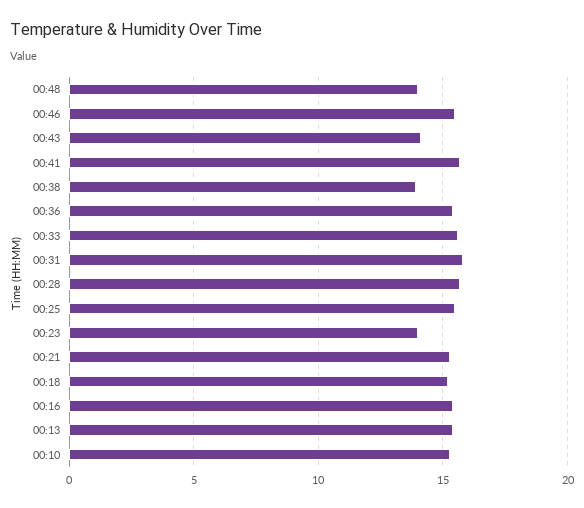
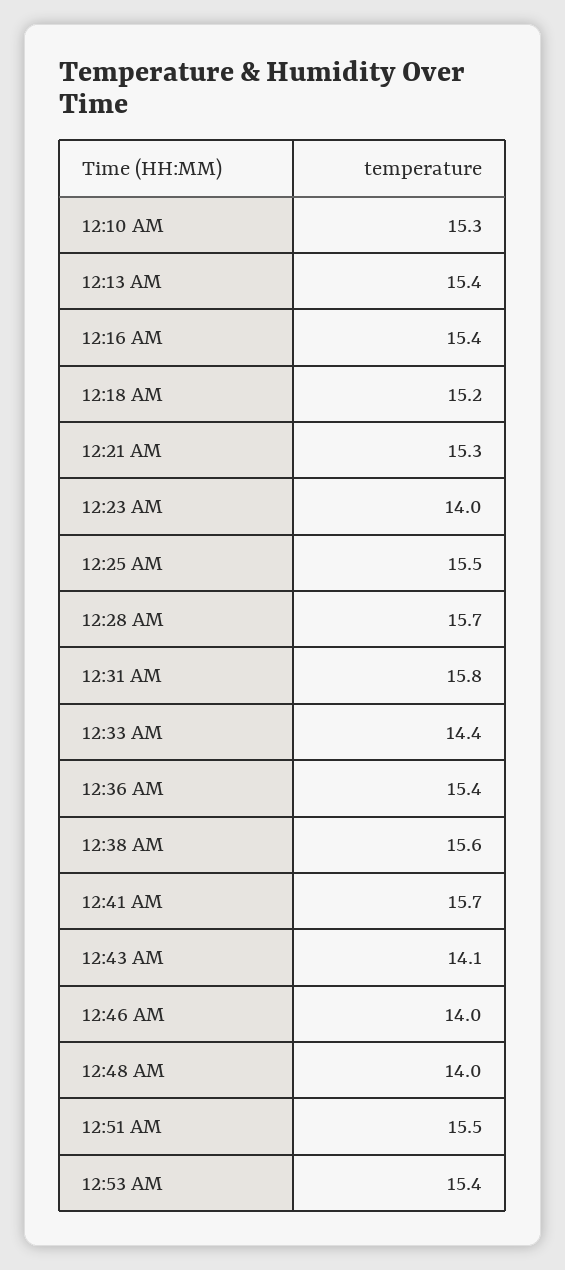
00:46: 15.5 -> 14
00:38: 14 -> 15.6
00:33: 15.5 -> 14.4
12:51 AM: none -> 15.5
12:53 AM: none -> 15.4

